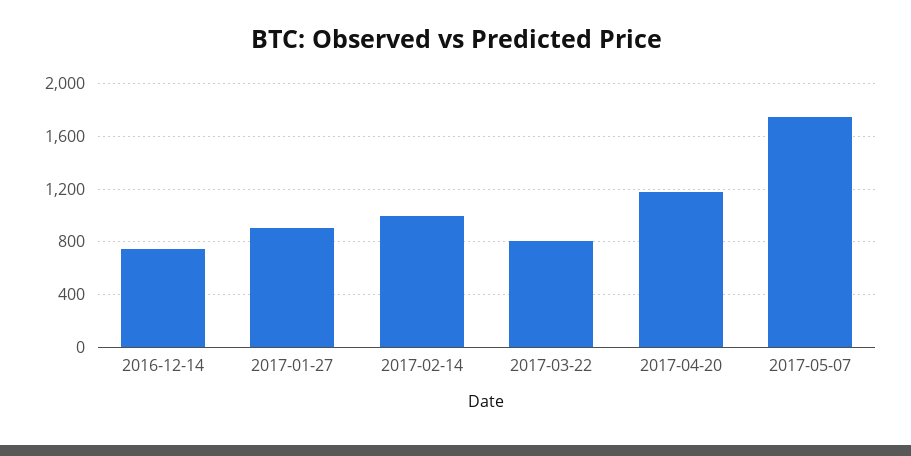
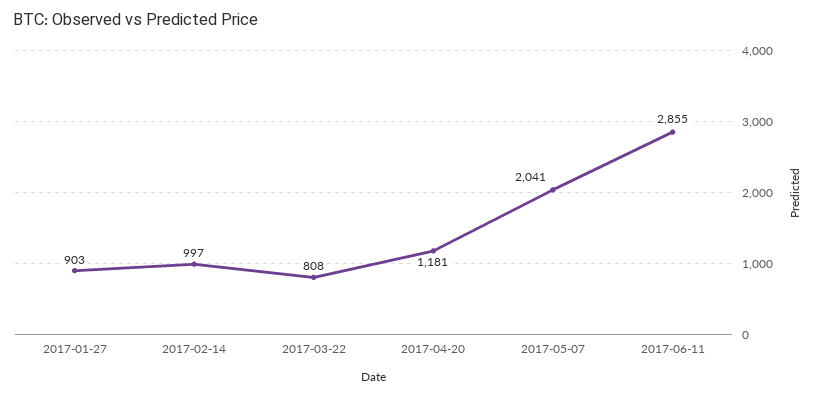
2016-12-14: 750 -> none
2017-05-07: 1750 -> 2041
2017-06-11: none -> 2855

